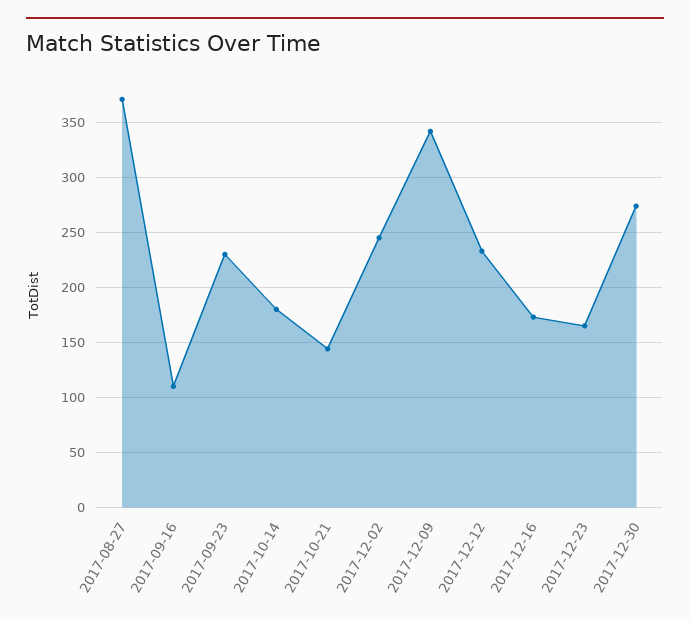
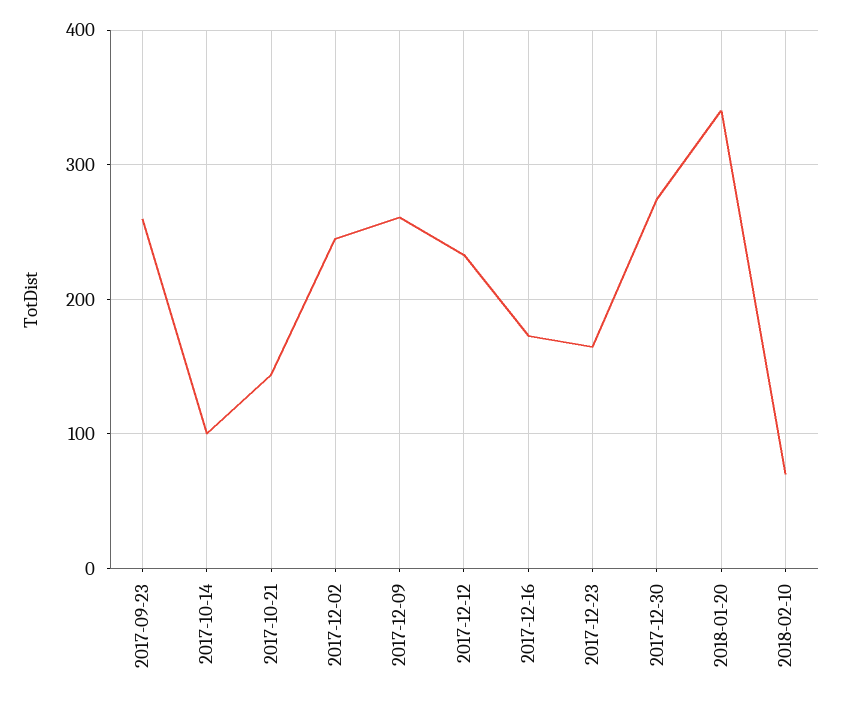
2017-08-27: 370 -> none
2017-09-16: 110 -> none
2017-09-23: 230 -> 260
2017-10-14: 180 -> 100
2017-12-09: 340 -> 260
2018-01-20: none -> 340
2018-02-10: none -> 70

